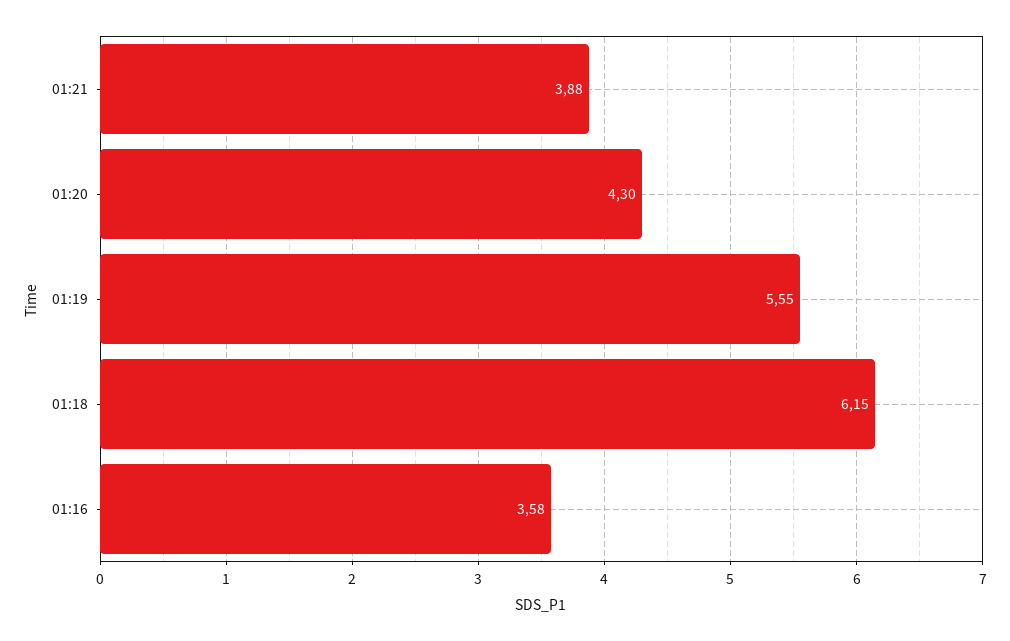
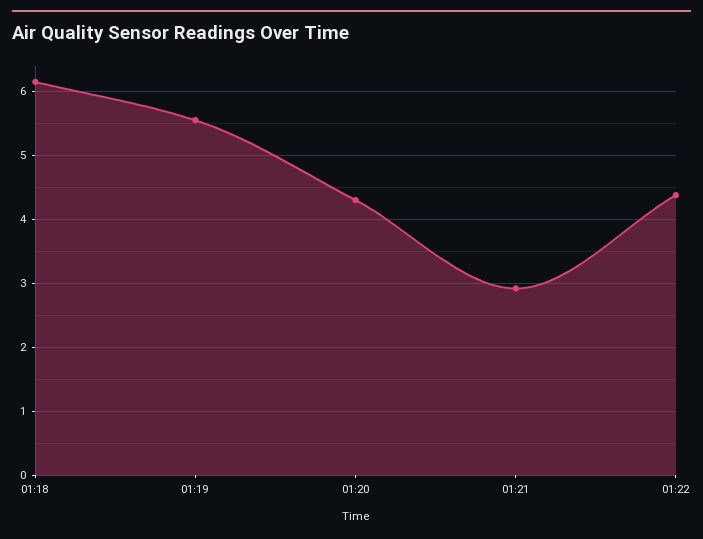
01:21: 3.88 -> 2.9
01:16: 3.58 -> none
01:22: none -> 4.4

